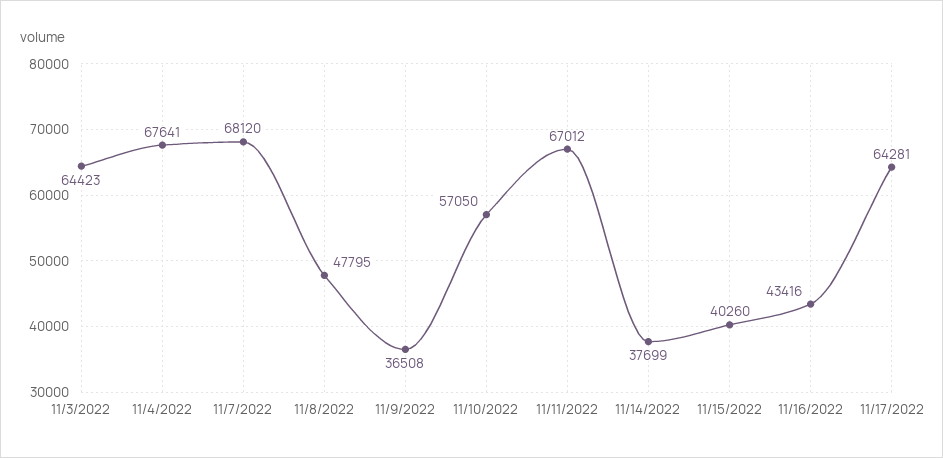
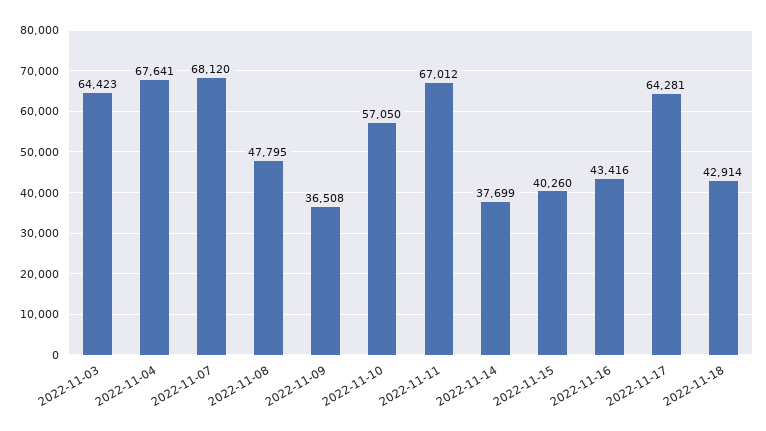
2022-11-18: none -> 42914

